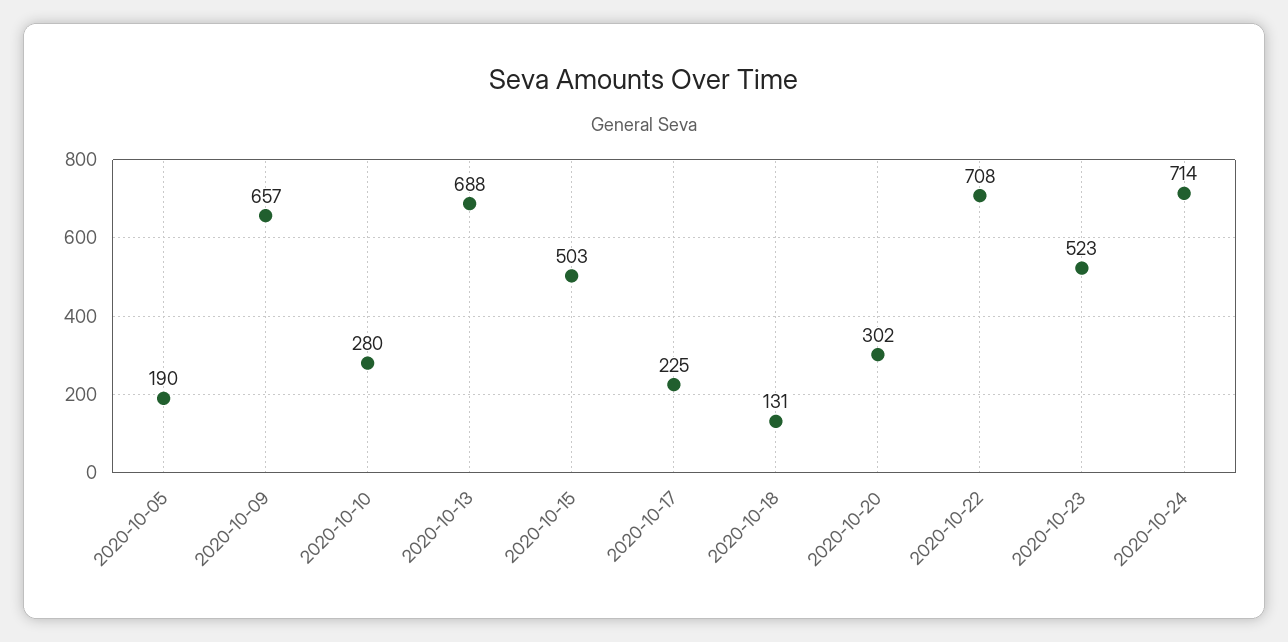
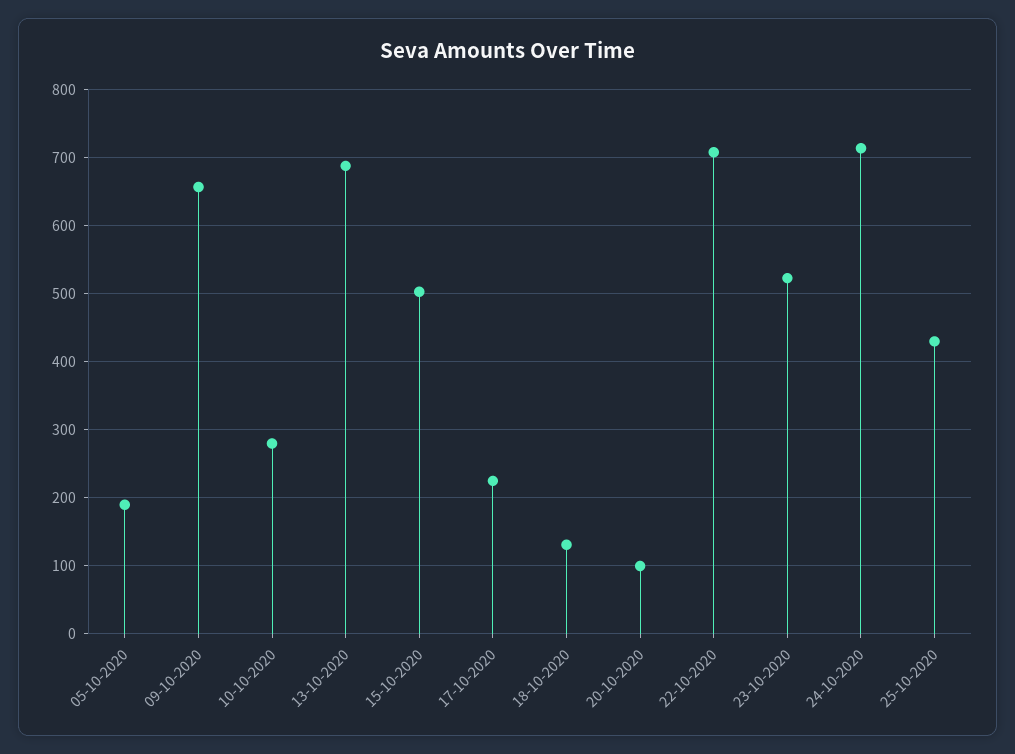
2020-10-20: 302 -> 100
25-10-2020: none -> 430

